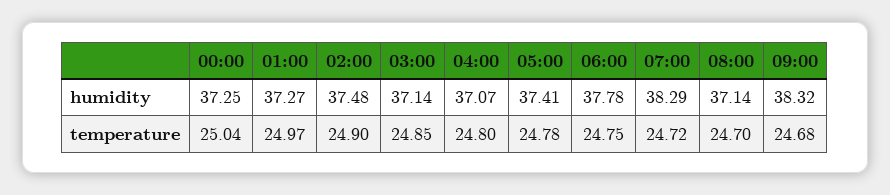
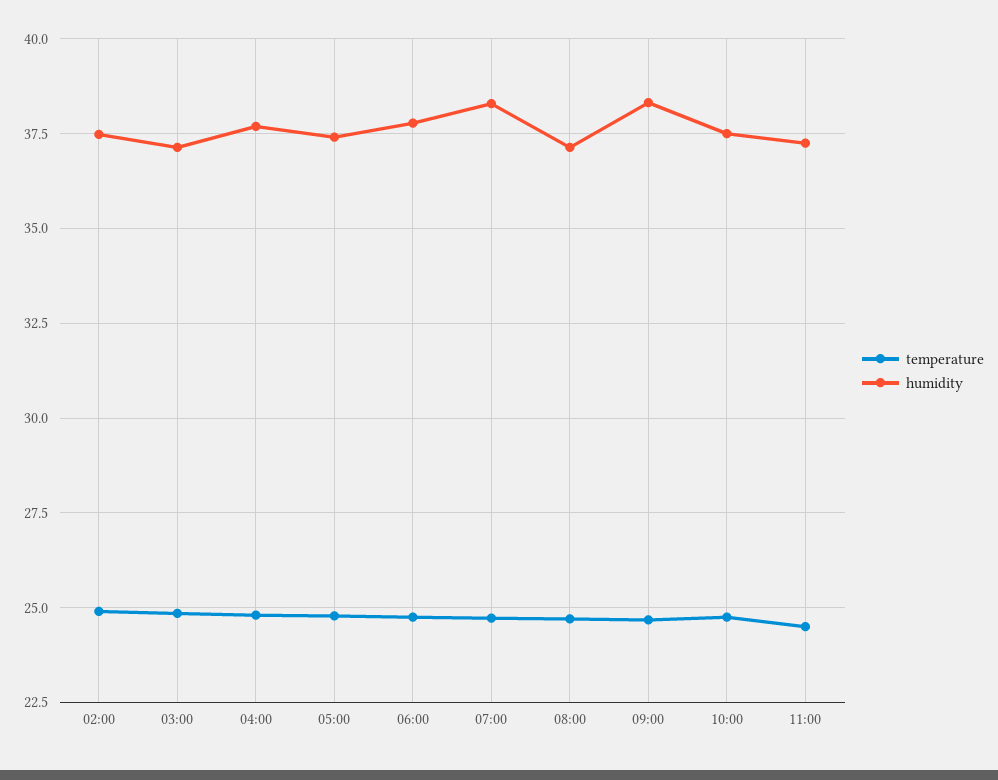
humidity, 00:00: 37.25 -> none
humidity, 01:00: 37.27 -> none
humidity, 04:00: 37.07 -> 37.75
temperature, 00:00: 25.04 -> none
temperature, 01:00: 24.97 -> none
temperature, 10:00: none -> 24.75
humidity, 10:00: none -> 37.5
temperature, 11:00: none -> 24.5
humidity, 11:00: none -> 37.25

